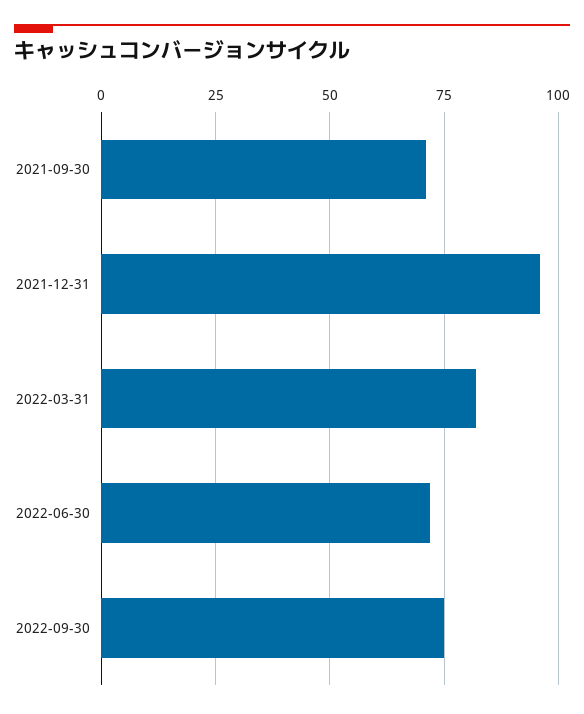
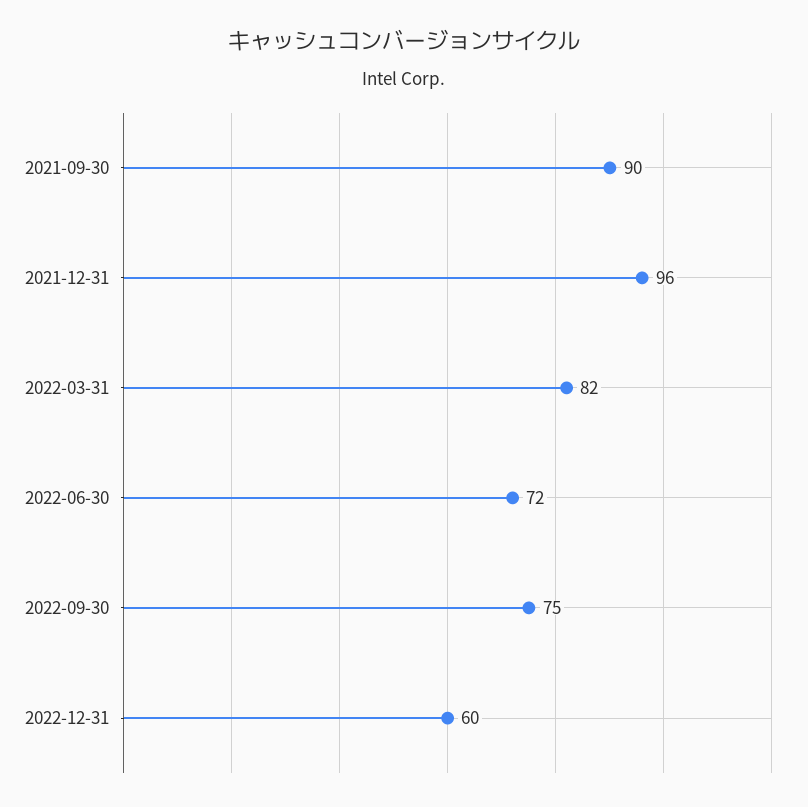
2021-09-30: 70 -> 90
2022-12-31: none -> 60

